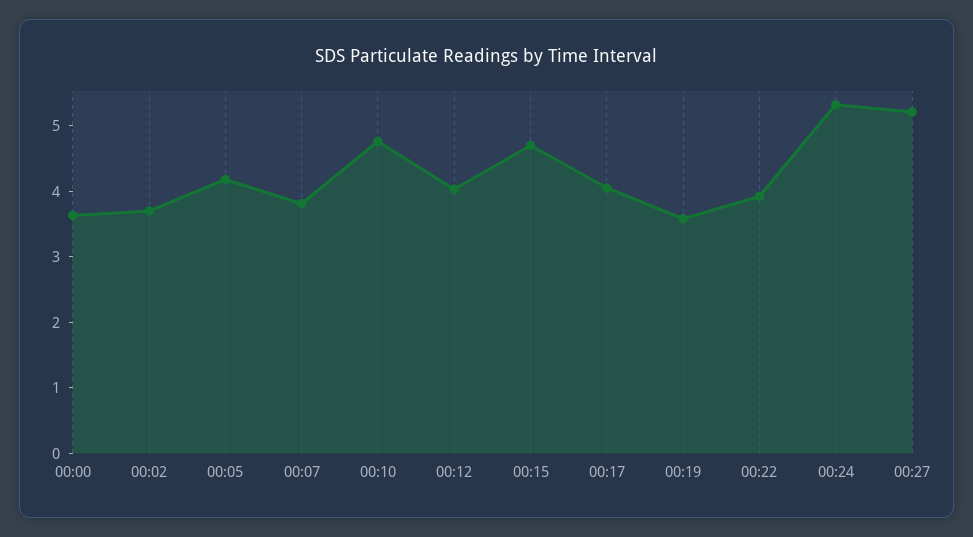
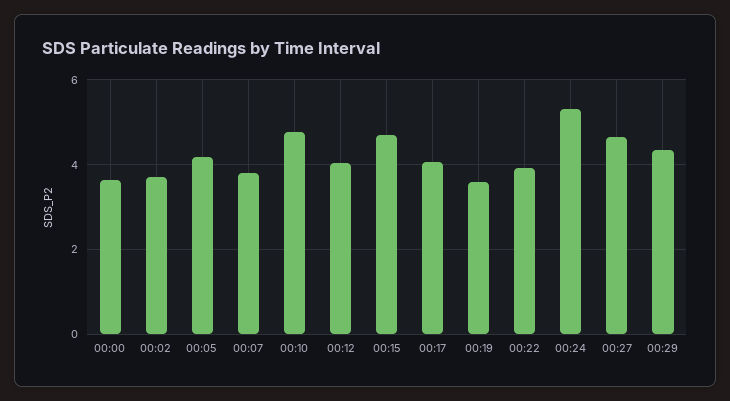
00:27: 5.2 -> 4.6
00:29: none -> 4.4

